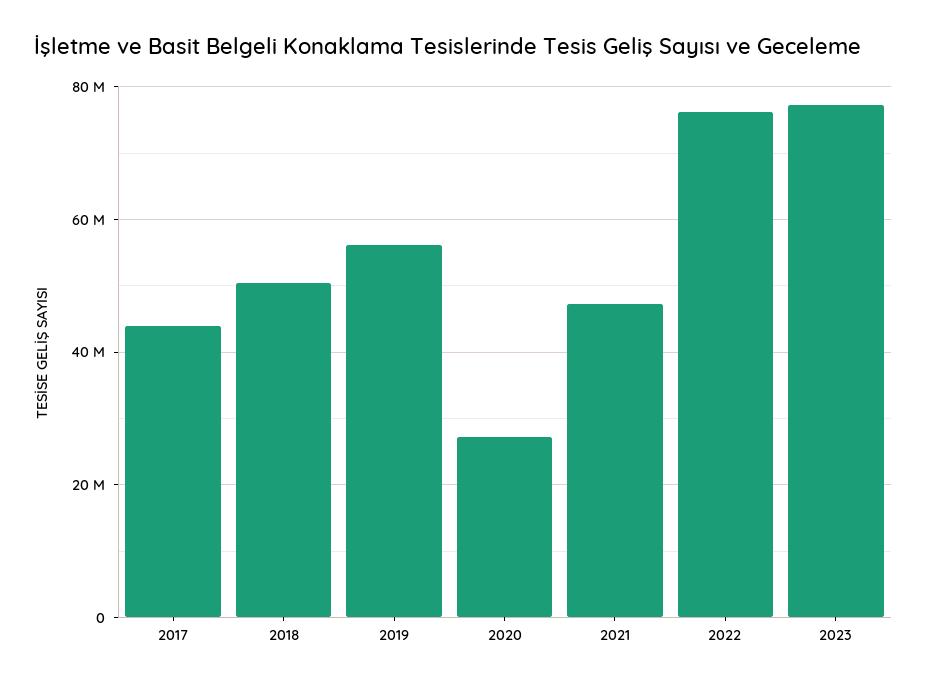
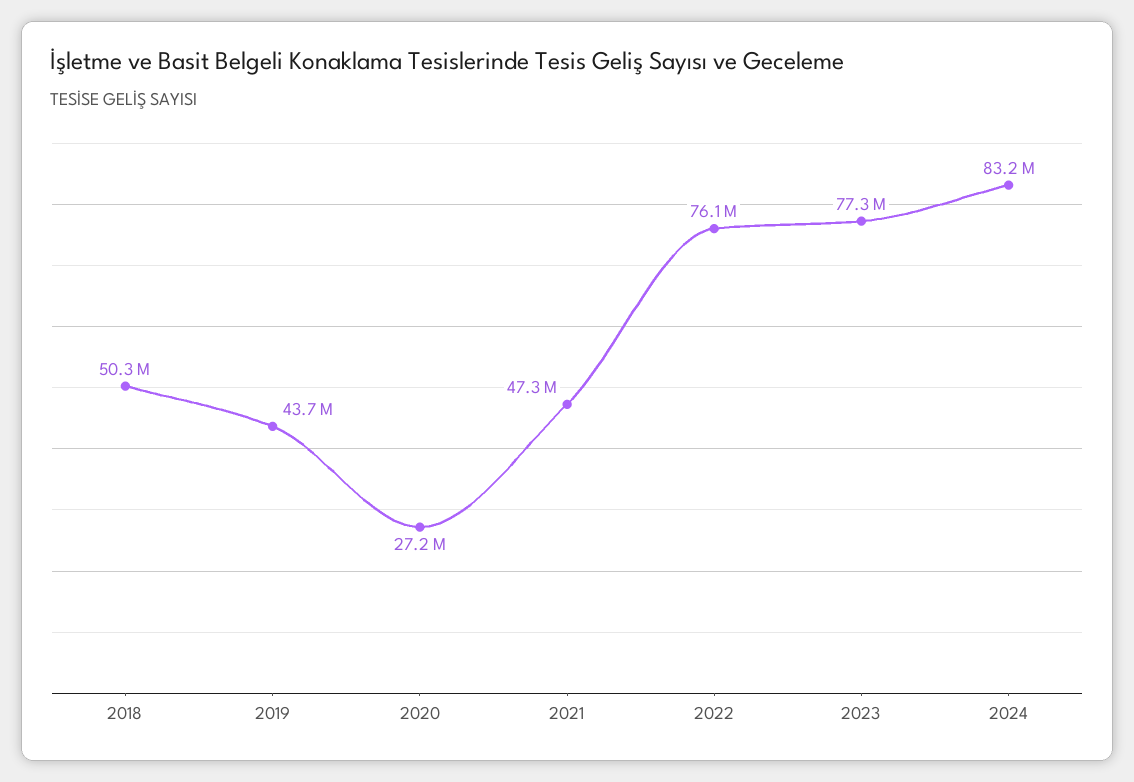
2017: 44000000 -> none
2019: 56000000 -> 43700000
2024: none -> 83200000

